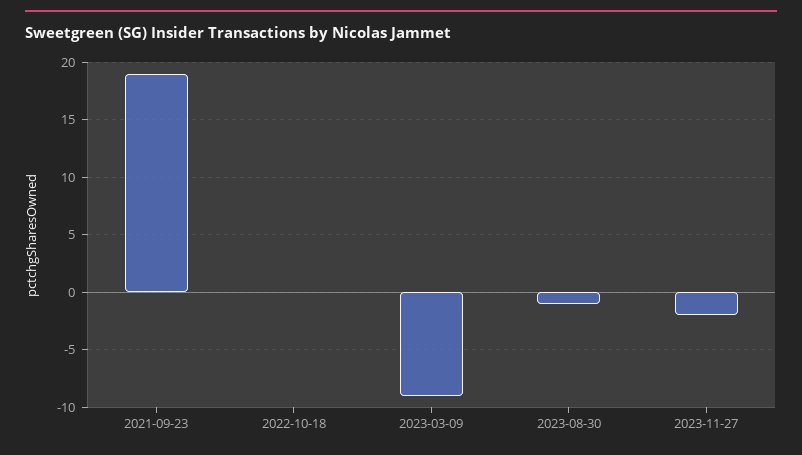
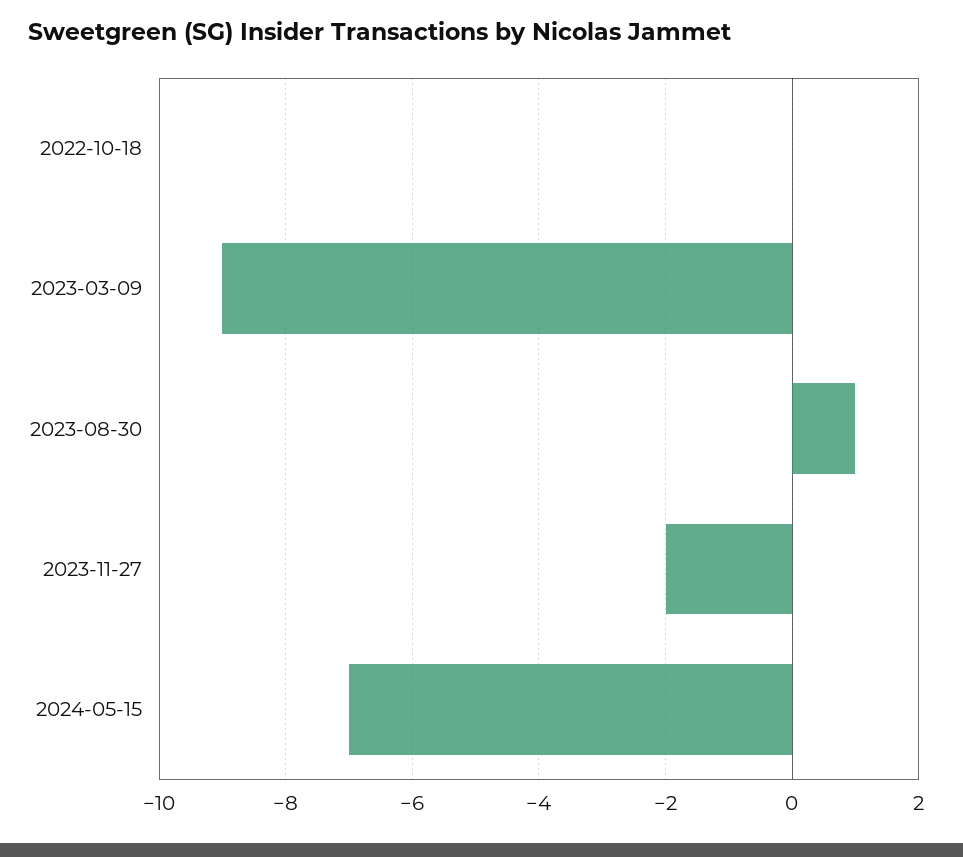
2021-09-23: 19 -> none
2023-08-30: -1 -> 1
2024-05-15: none -> -7

